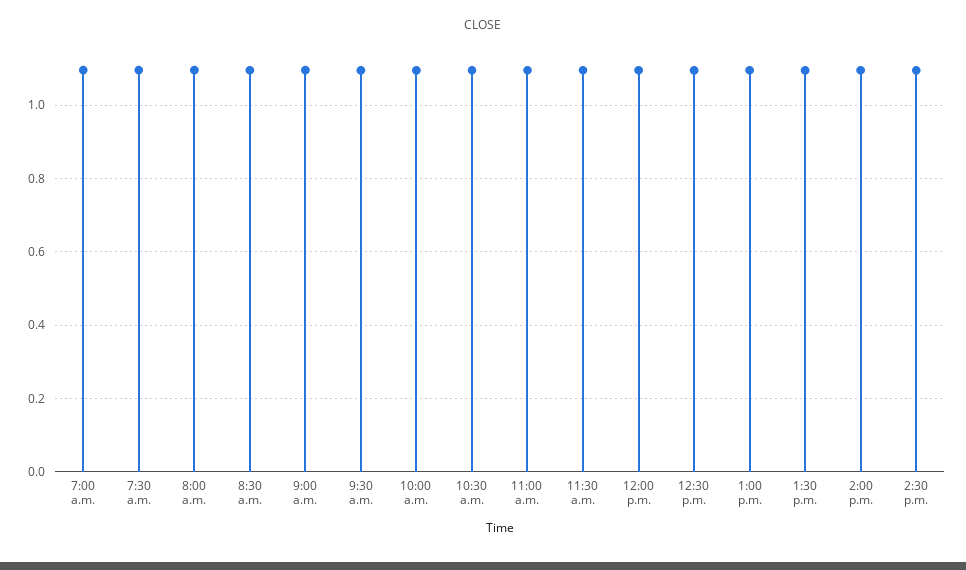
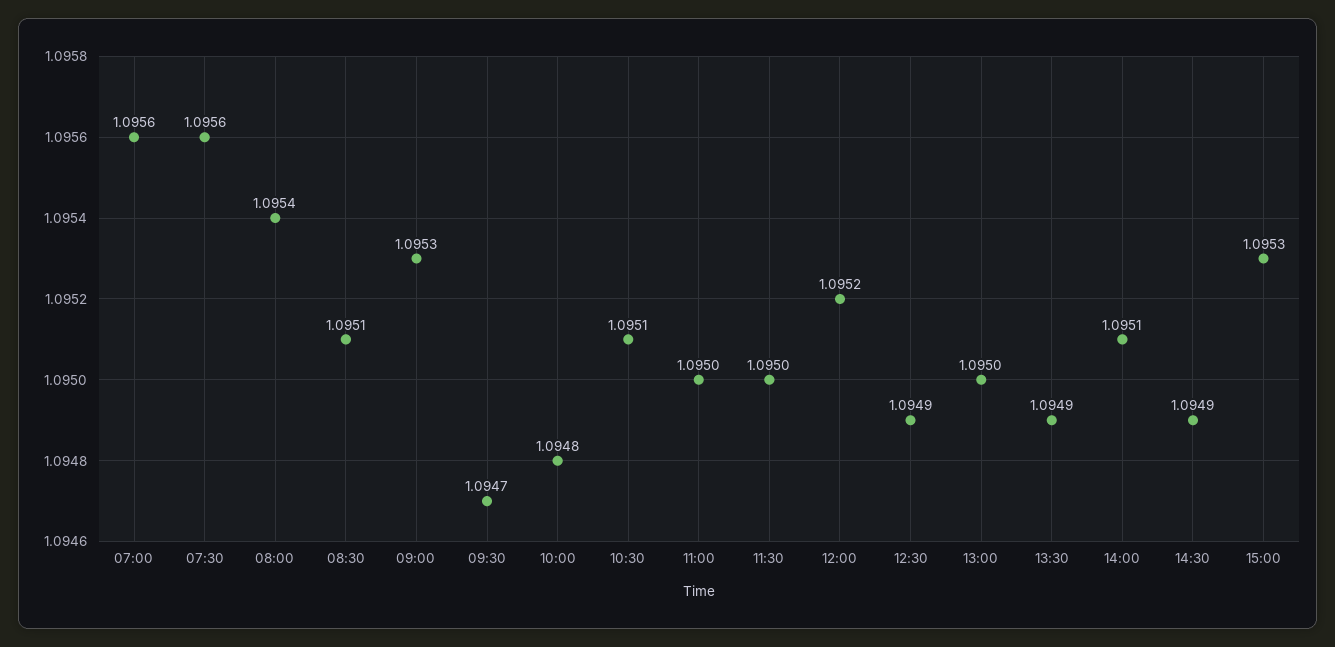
15:00: none -> 1.0953

